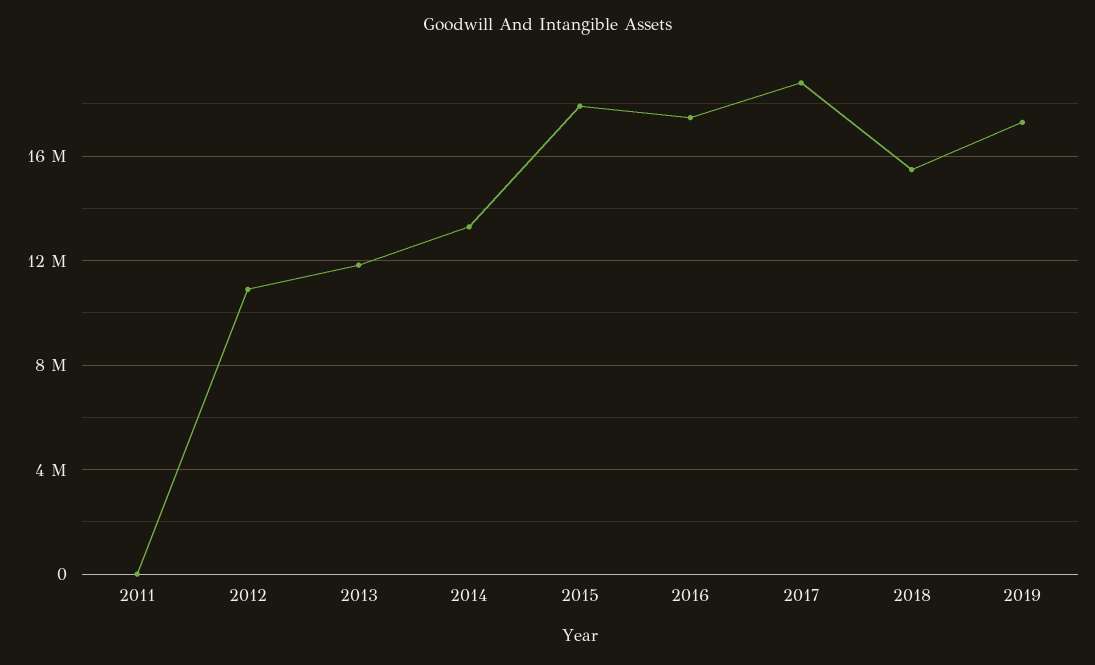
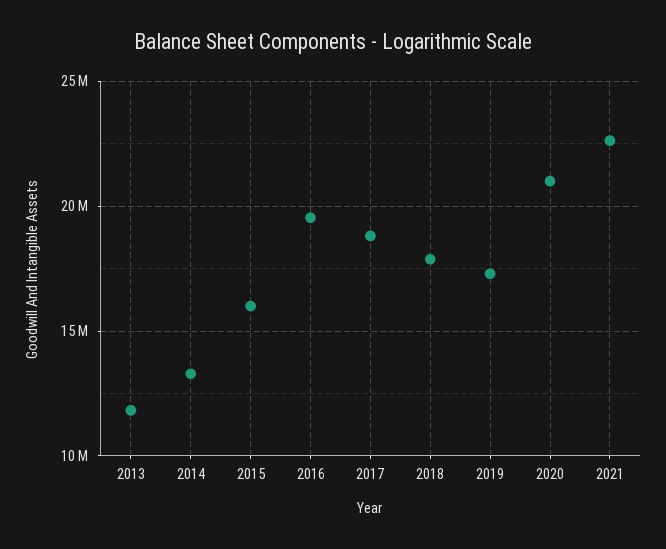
2011: 0 -> none
2012: 11000000 -> none
2015: 18000000 -> 16000000
2016: 17500000 -> 19500000
2018: 15500000 -> 18000000
2020: none -> 21000000
2021: none -> 22500000

